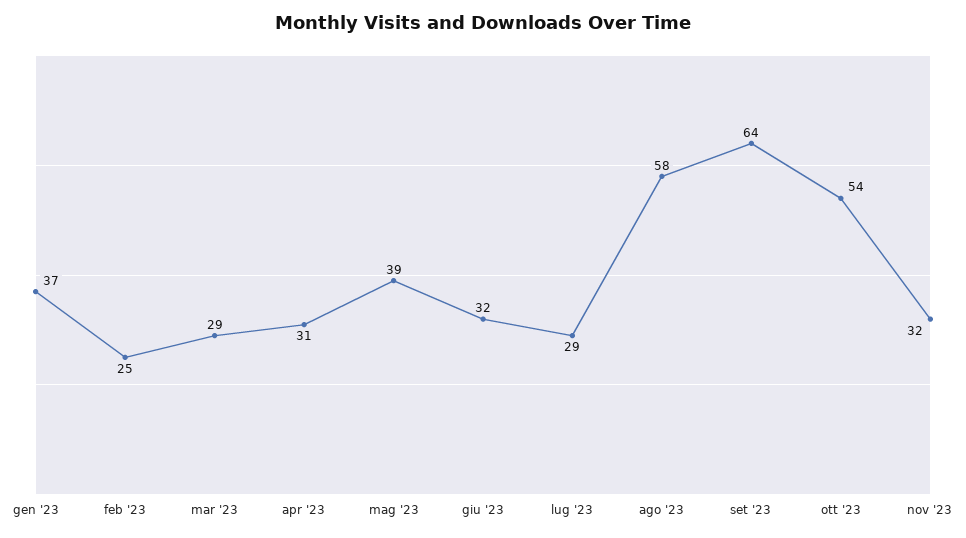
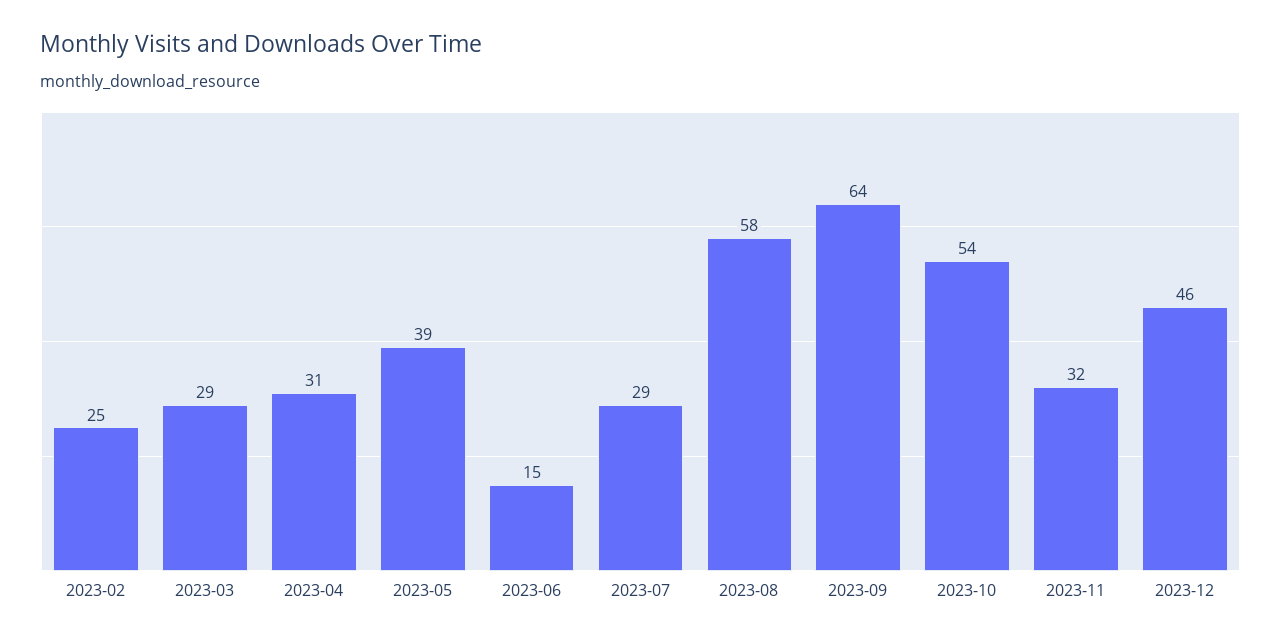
gen '23: 37 -> none
giu '23: 32 -> 15
2023-12: none -> 46

